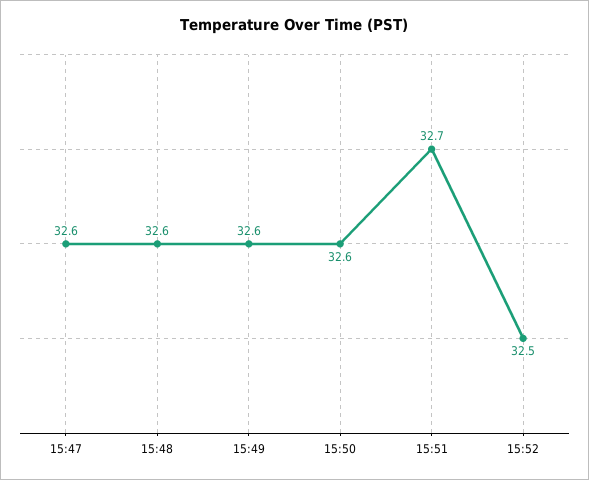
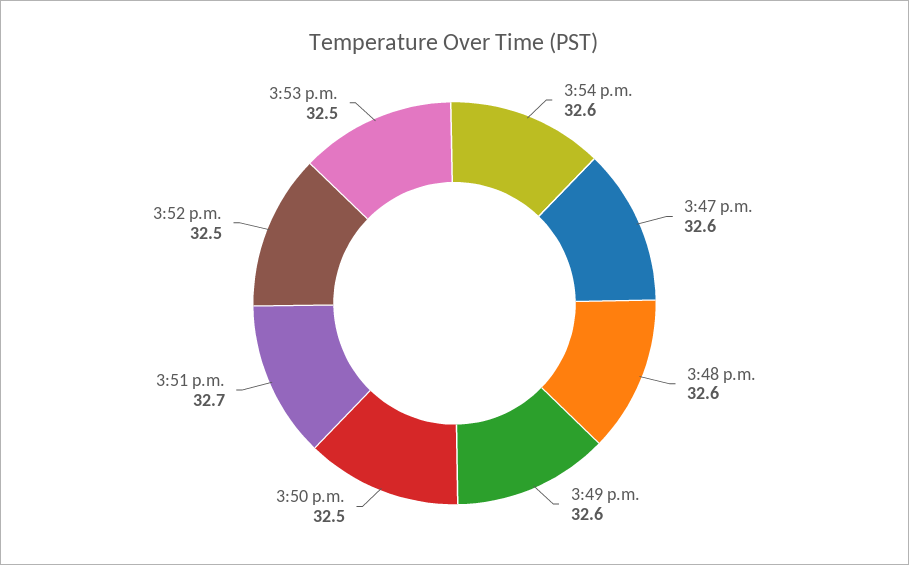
15:50: 32.6 -> 32.5
3:54 p.m.: none -> 32.6
3:53 p.m.: none -> 32.5

